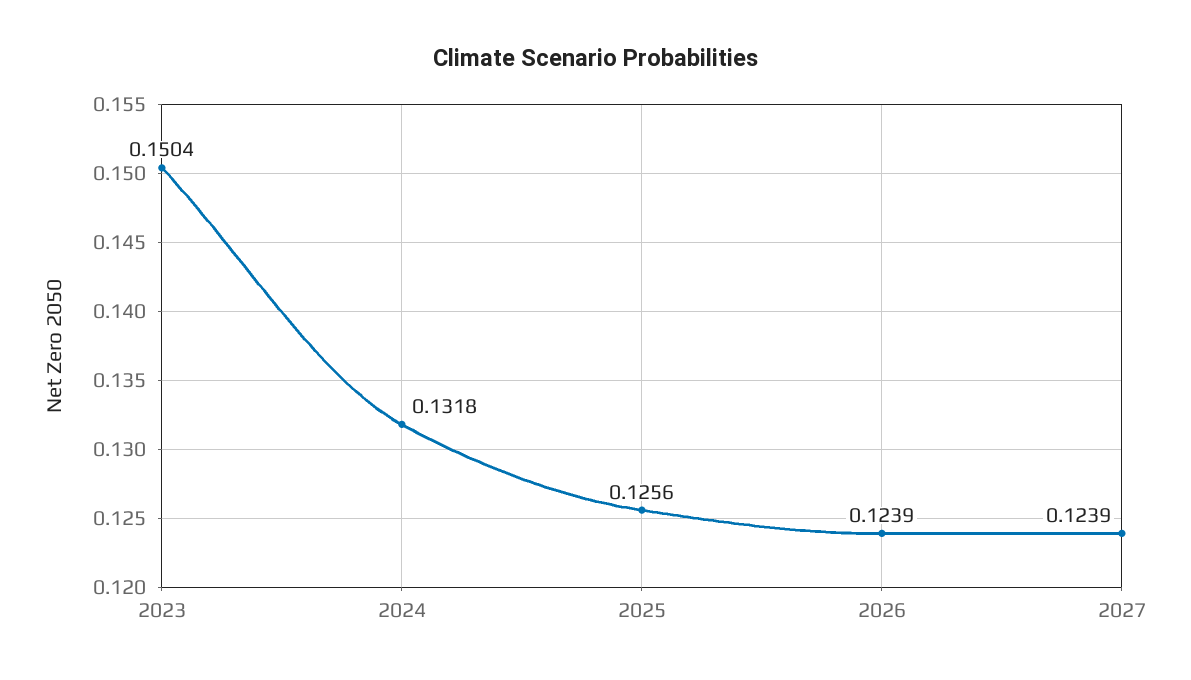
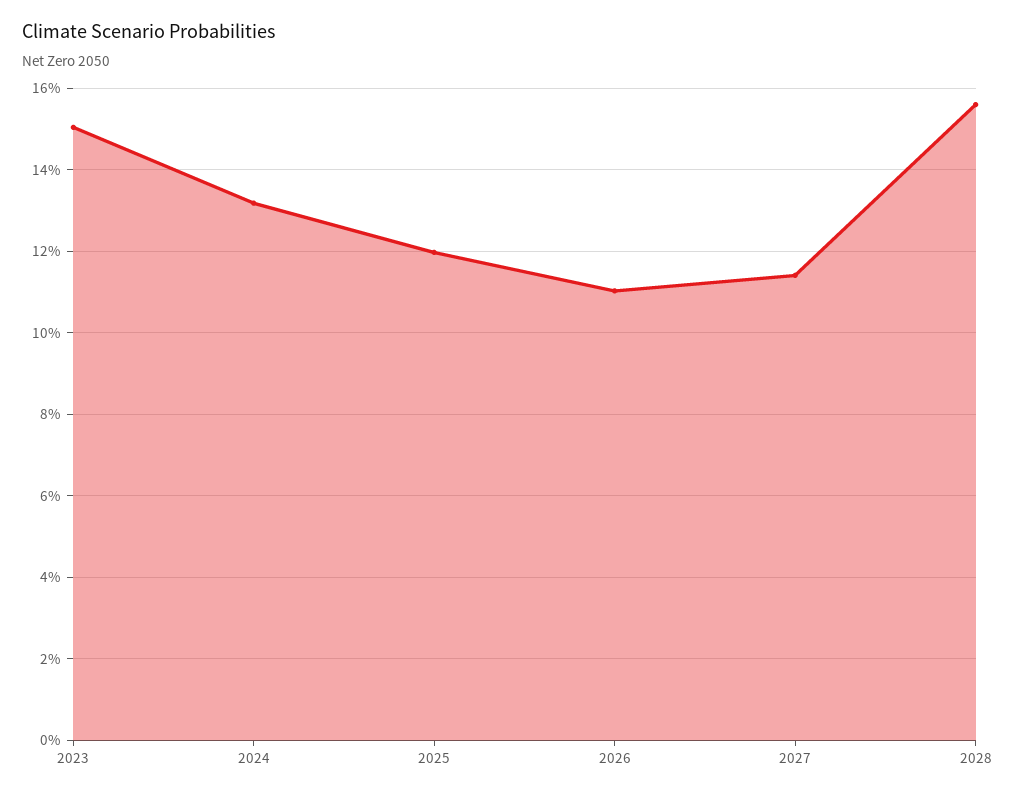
2025: 0.1256 -> 0.12
2026: 0.1239 -> 0.11
2027: 0.1239 -> 0.114
2028: none -> 0.156

